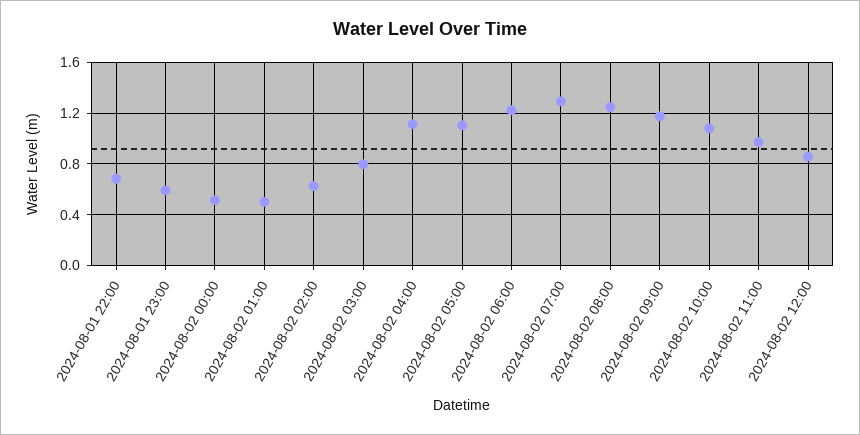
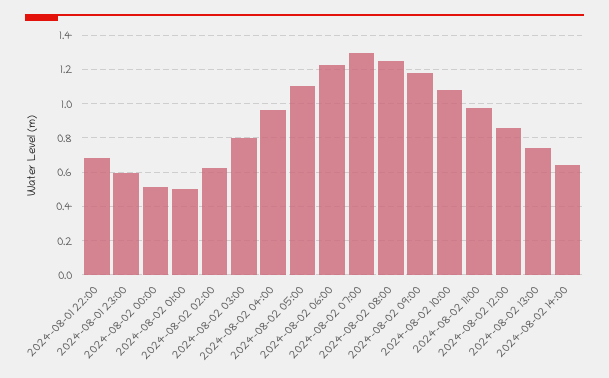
2024-08-02 04:00: 1.1 -> 0.95
2024-08-02 13:00: none -> 0.75
2024-08-02 14:00: none -> 0.65

